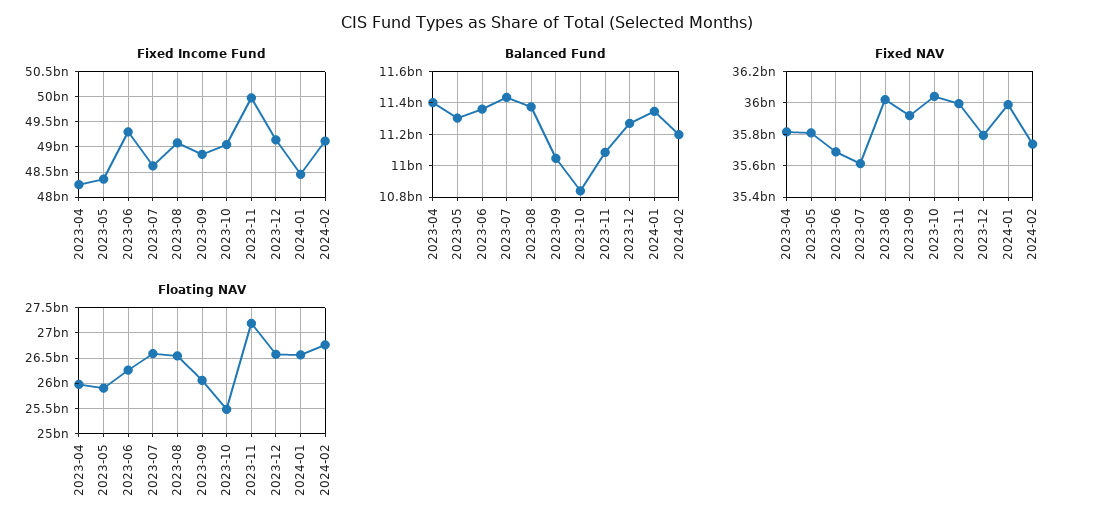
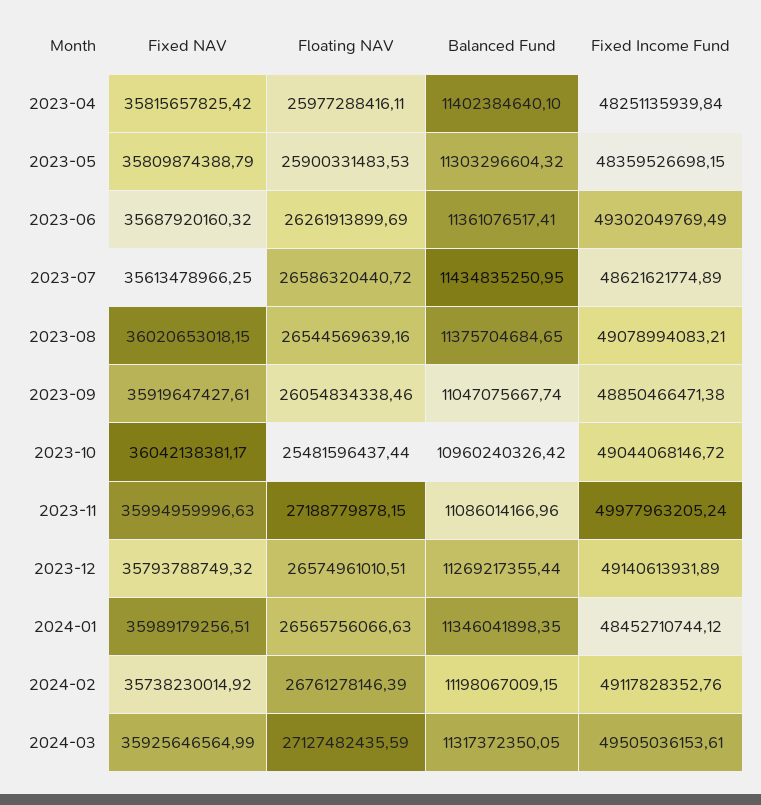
Balanced Fund, 2023-10: 10850000000 -> 10960240326.42
Fixed NAV, 2024-03: none -> 35925646564.99
Floating NAV, 2024-03: none -> 27127482435.59
Balanced Fund, 2024-03: none -> 11317372350.05
Fixed Income Fund, 2024-03: none -> 49505036153.61

